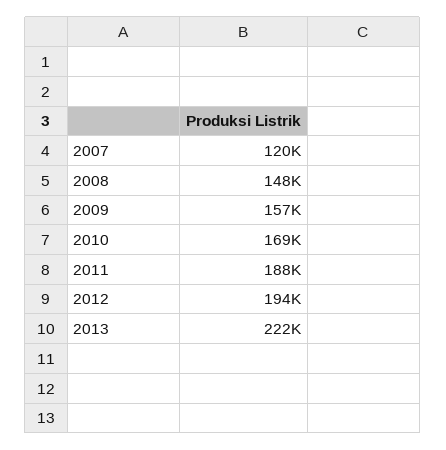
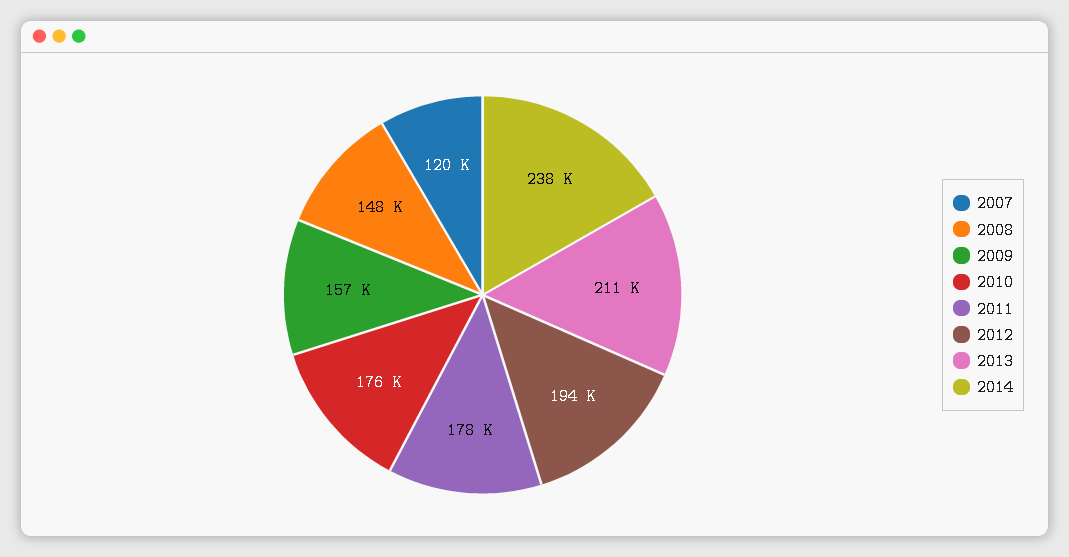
2010: 169000 -> 176000
2011: 188000 -> 178000
2013: 222000 -> 211000
2014: none -> 238000

